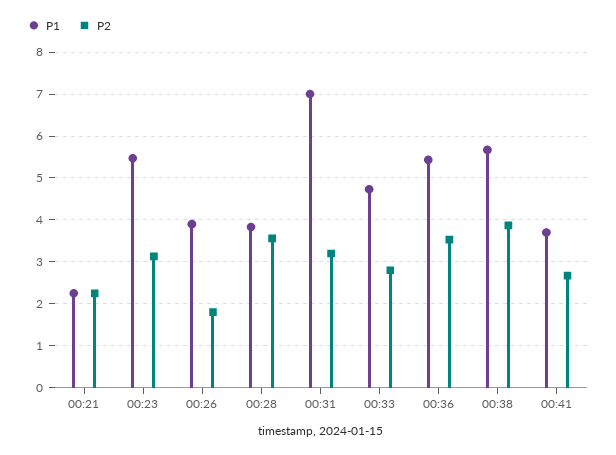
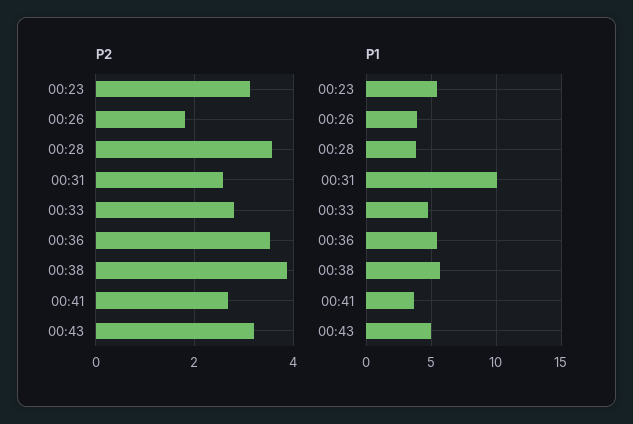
P1, 00:21: 2.2 -> none
P2, 00:21: 2.2 -> none
P1, 00:31: 7 -> 10
P2, 00:31: 3.2 -> 2.6
P2, 00:43: none -> 3.2
P1, 00:43: none -> 5

